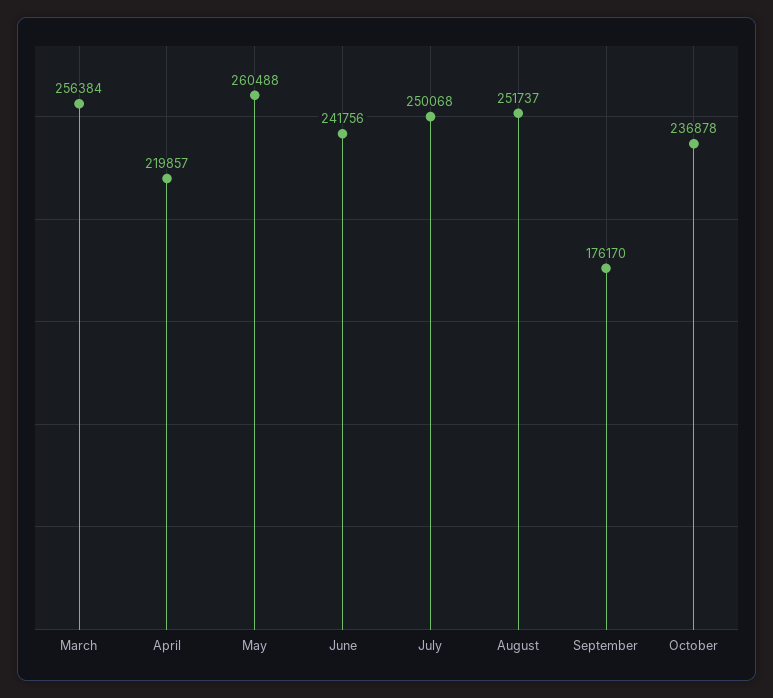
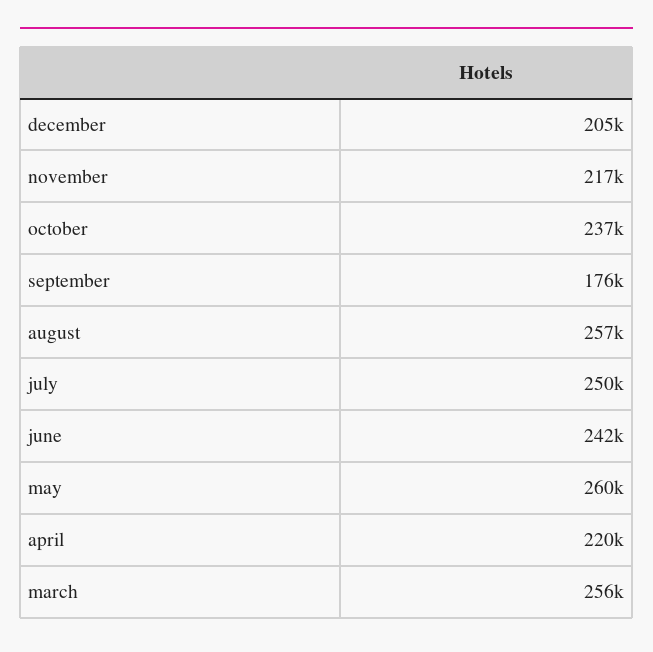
August: 251737 -> 257000
december: none -> 205000
november: none -> 217000

